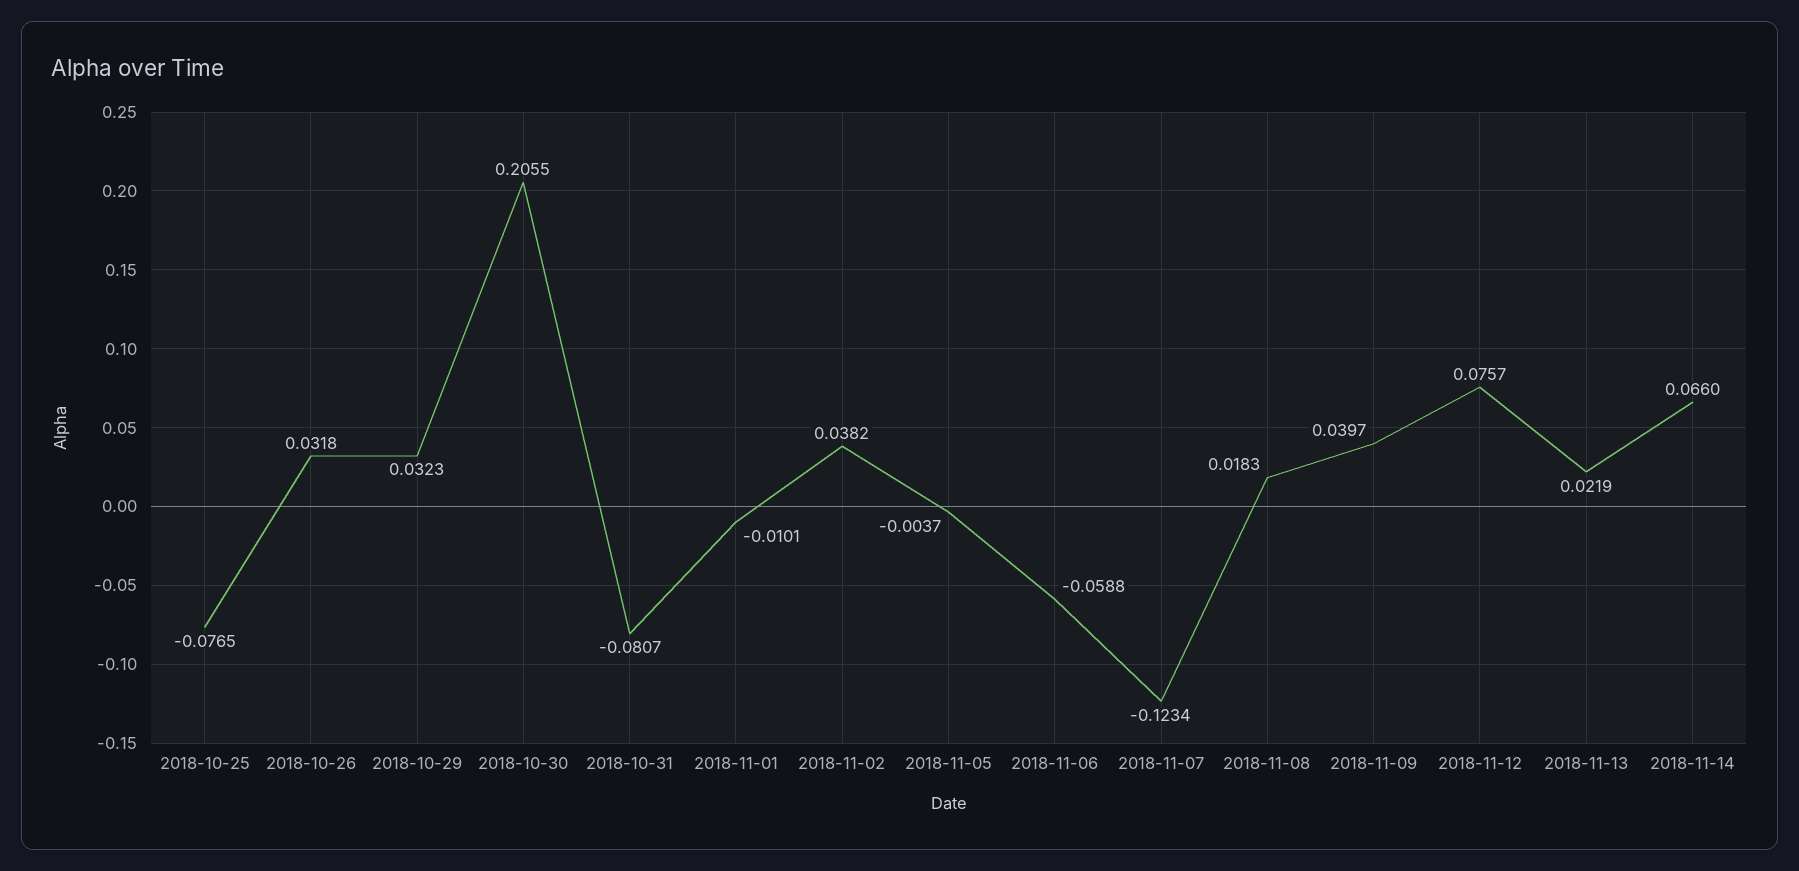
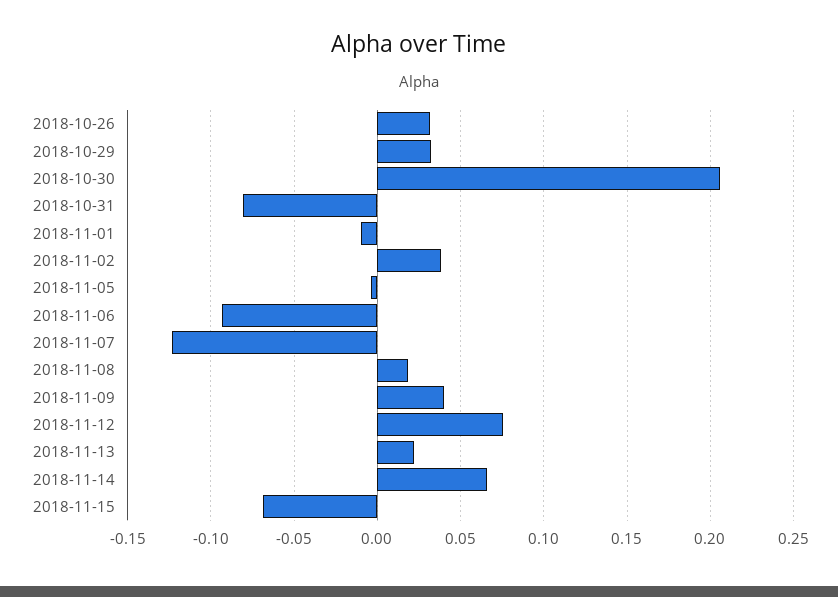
2018-10-25: -0.0765 -> none
2018-11-06: -0.0588 -> -0.095
2018-11-15: none -> -0.07

